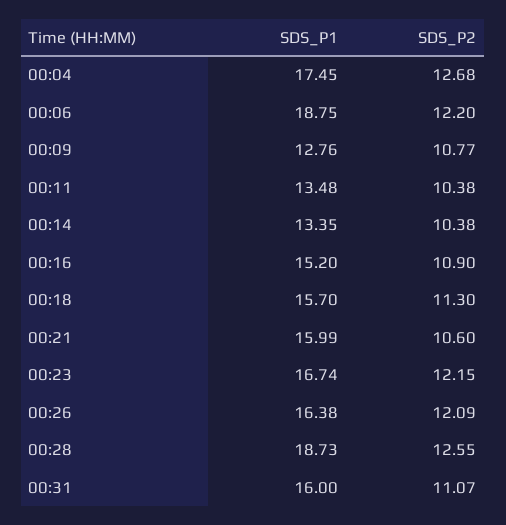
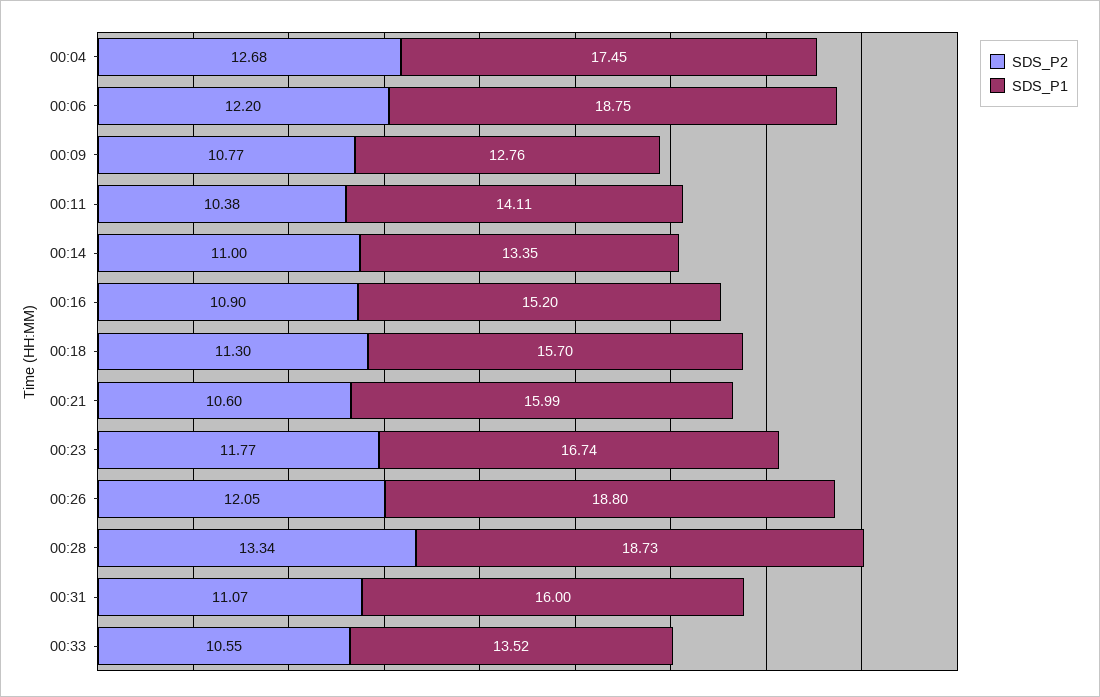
SDS_P1, 00:11: 13.48 -> 14.11
SDS_P2, 00:14: 10.38 -> 11
SDS_P2, 00:23: 12.15 -> 11.77
SDS_P1, 00:26: 16.38 -> 18.8
SDS_P2, 00:26: 12.09 -> 12.05
SDS_P2, 00:28: 12.55 -> 13.34
SDS_P2, 00:33: none -> 10.55
SDS_P1, 00:33: none -> 13.52

